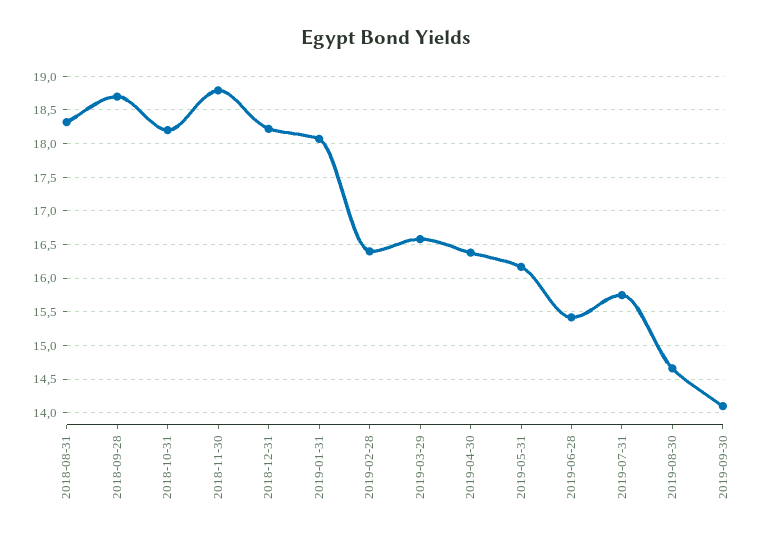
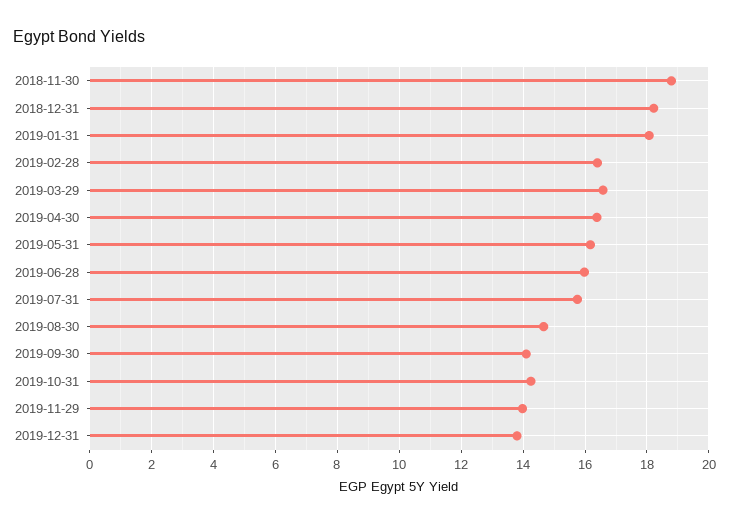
2018-08-31: 18.3 -> none
2018-09-28: 18.7 -> none
2018-10-31: 18.2 -> none
2019-06-28: 15.4 -> 16
2019-10-31: none -> 14.2
2019-11-29: none -> 14
2019-12-31: none -> 13.8

